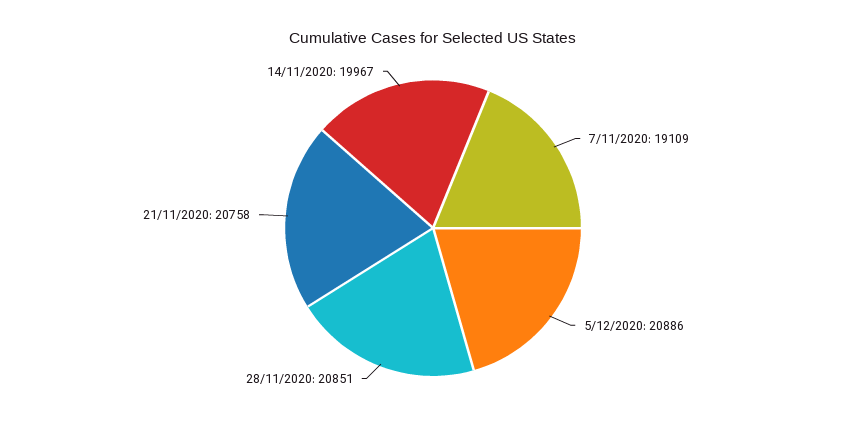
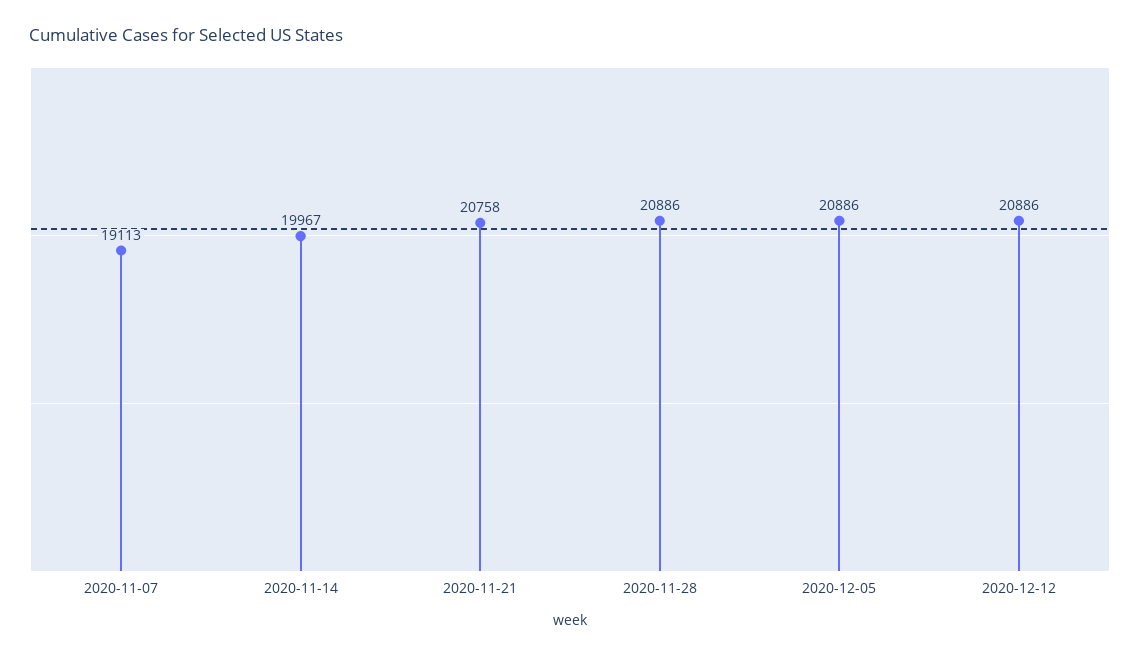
7/11/2020: 19109 -> 19113
28/11/2020: 20851 -> 20886
2020-12-12: none -> 20886

